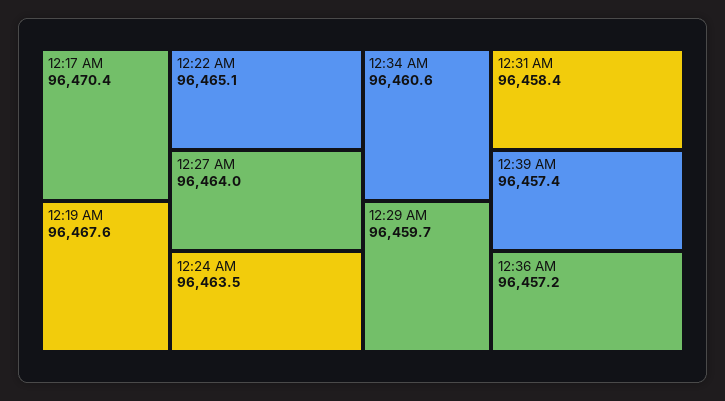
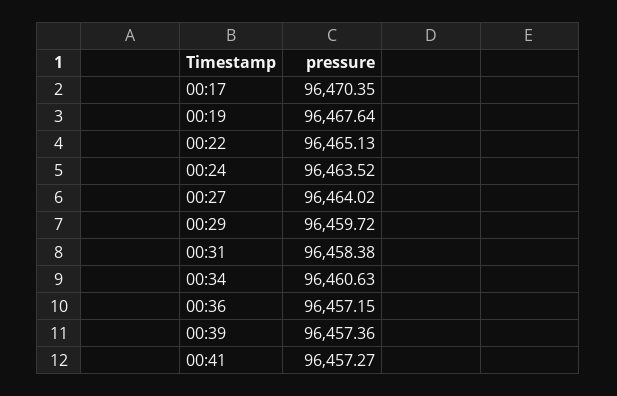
00:41: none -> 96457.27

